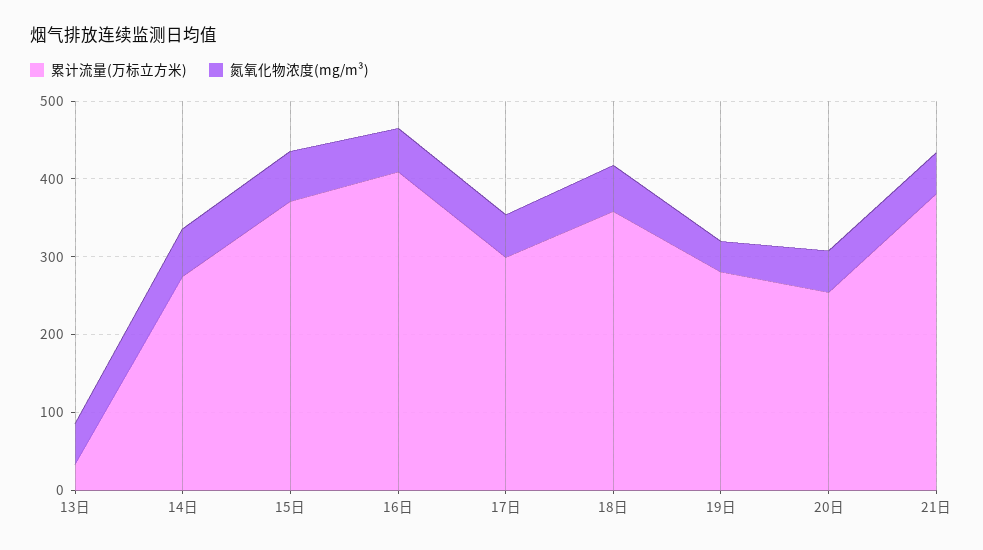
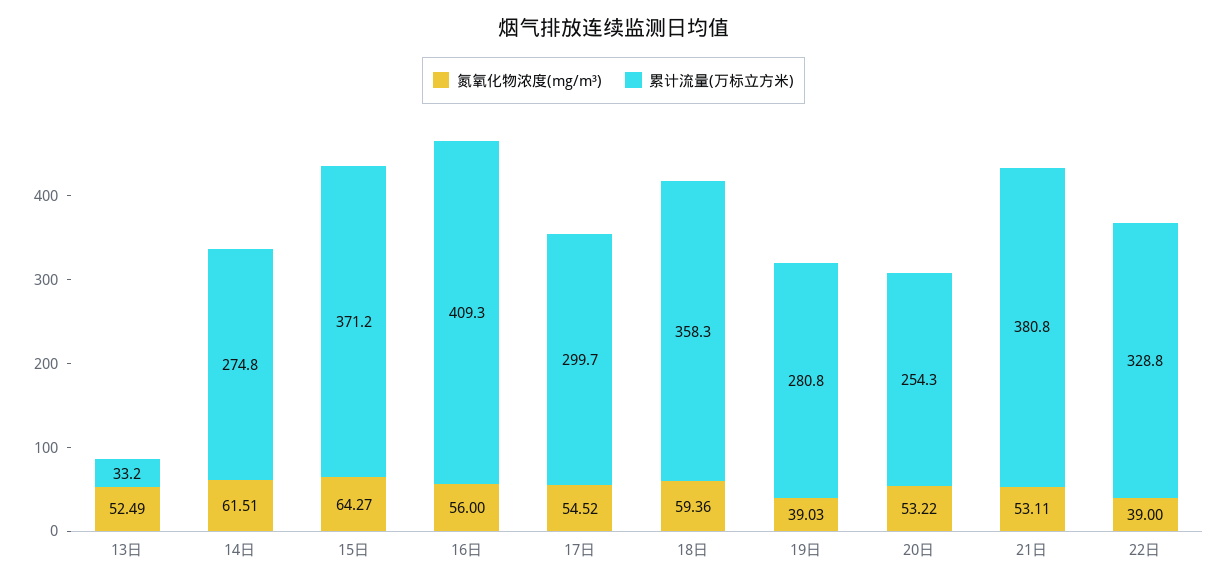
氮氧化物浓度(mg/m³), 22日: none -> 39
累计流量(万标立方米), 22日: none -> 328.8

